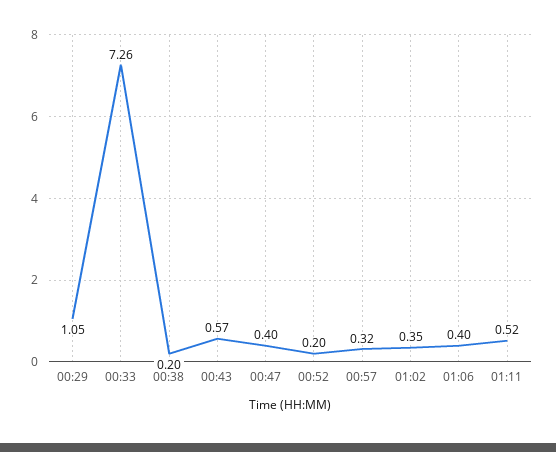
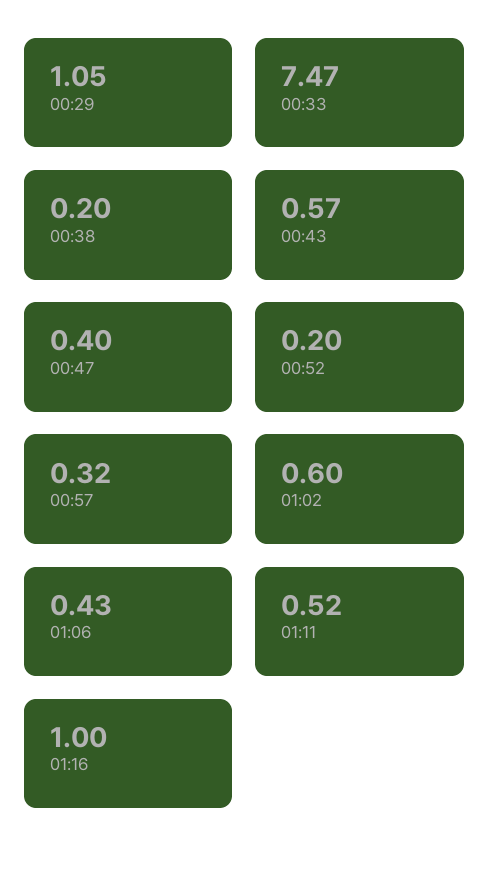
00:33: 7.26 -> 7.47
01:02: 0.35 -> 0.6
01:06: 0.4 -> 0.43
01:16: none -> 1

